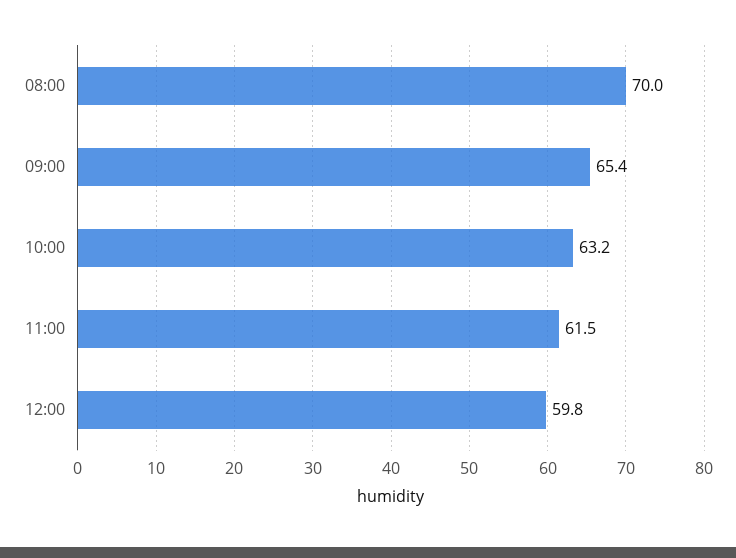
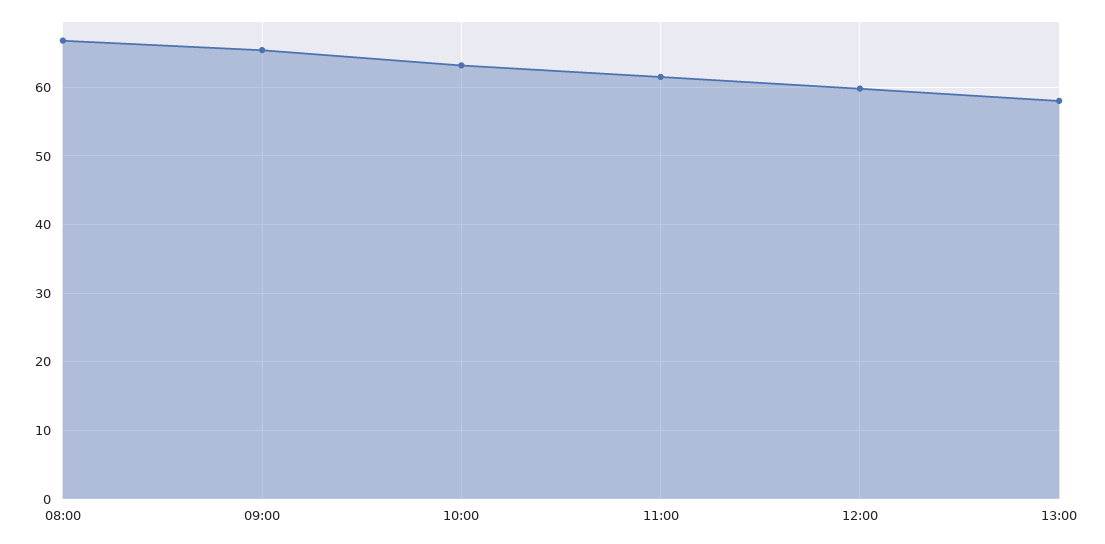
08:00: 70 -> 67
13:00: none -> 58

